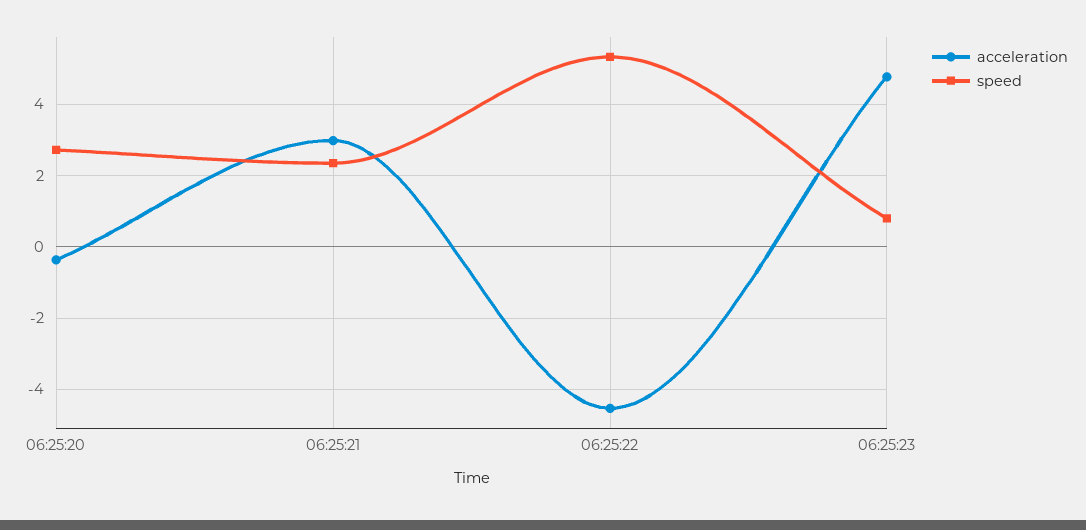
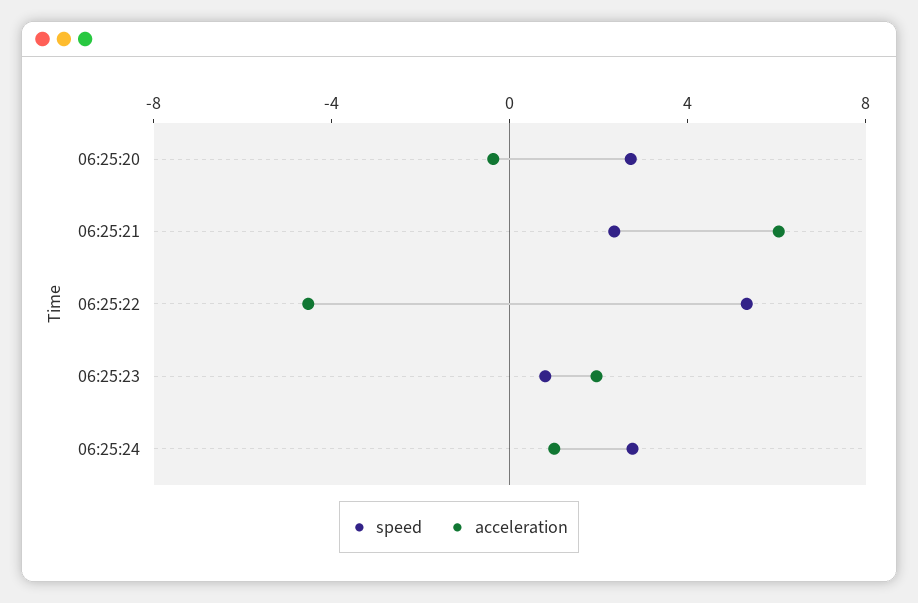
acceleration, 06:25:21: 3 -> 6
acceleration, 06:25:23: 4.8 -> 2
speed, 06:25:24: none -> 3
acceleration, 06:25:24: none -> 1

